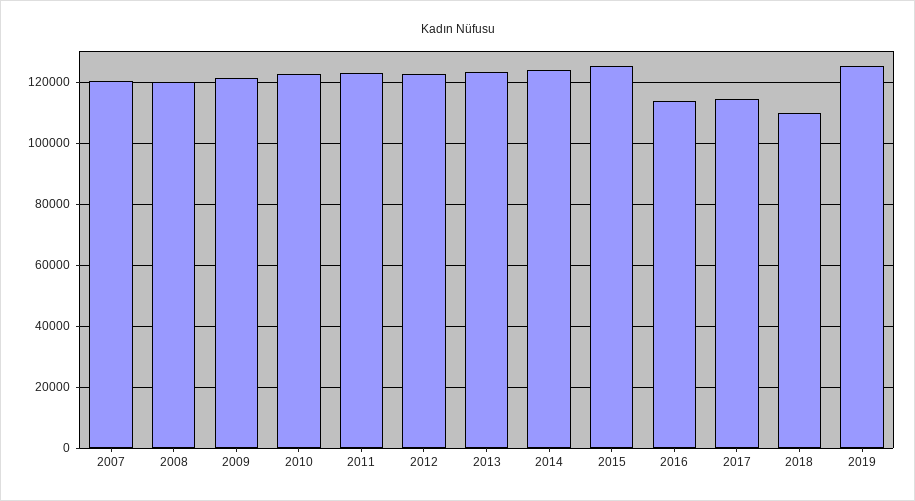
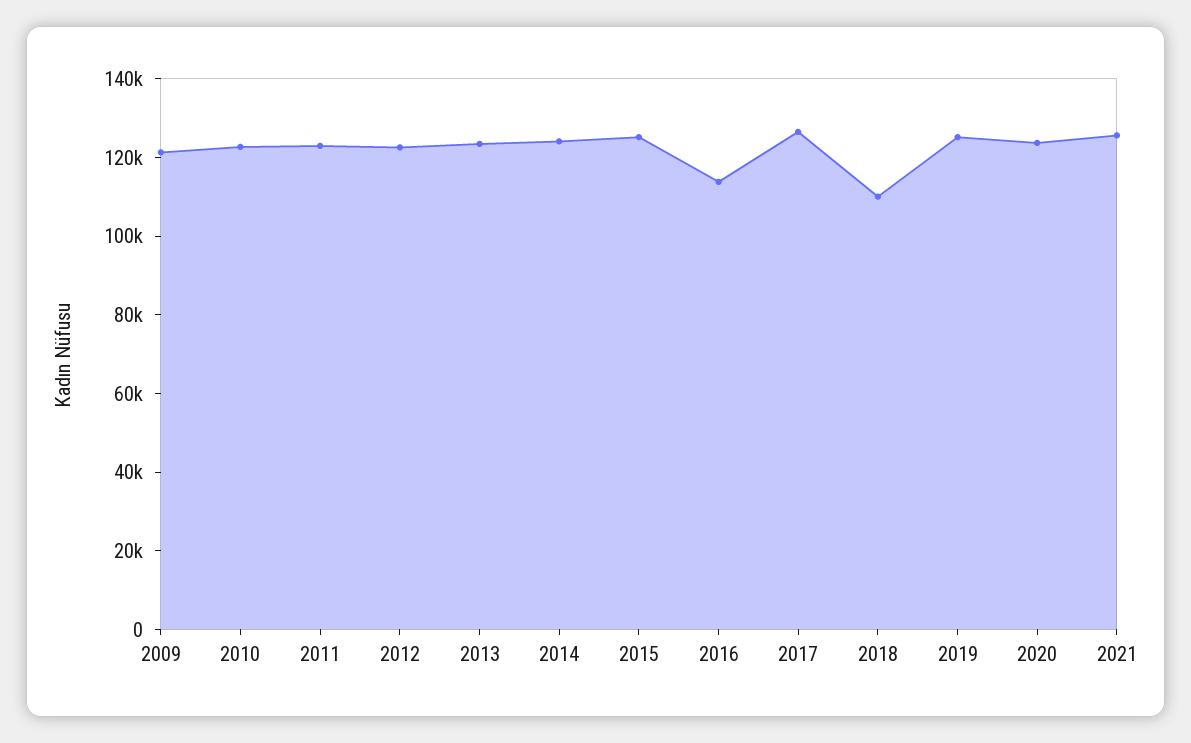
2007: 120000 -> none
2008: 120000 -> none
2017: 114000 -> 125000
2020: none -> 125000
2021: none -> 125000

